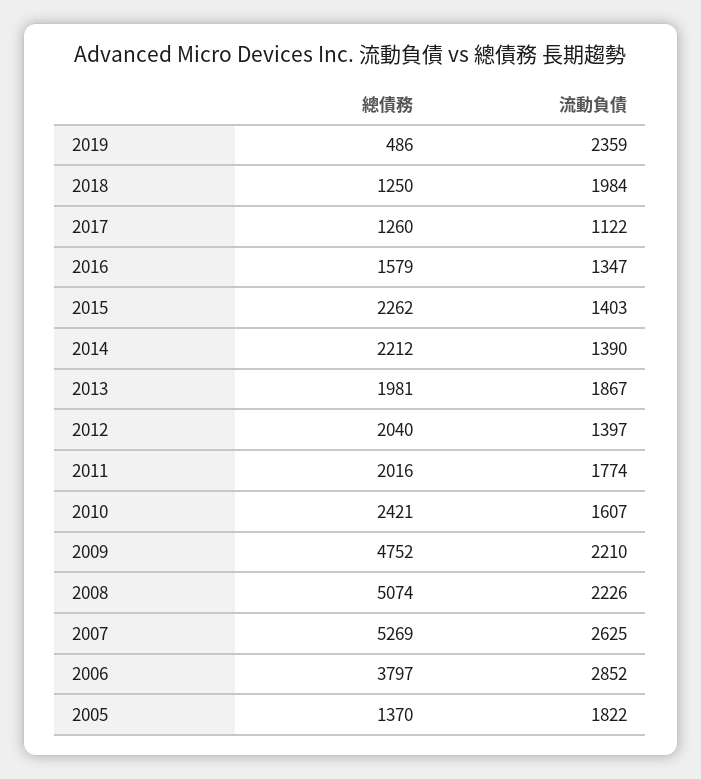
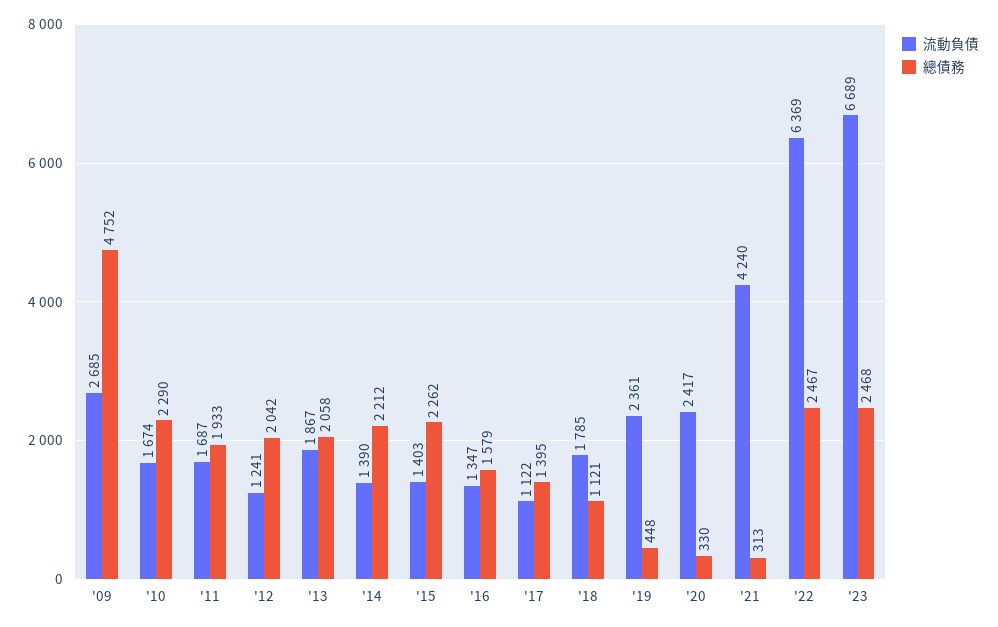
總債務, 2019: 486 -> 448
流動負債, 2019: 2359 -> 2361
總債務, 2018: 1250 -> 1121
流動負債, 2018: 1984 -> 1785
總債務, 2017: 1260 -> 1395
總債務, 2013: 1981 -> 2058
總債務, 2012: 2040 -> 2042
流動負債, 2012: 1397 -> 1241
總債務, 2011: 2016 -> 1933
流動負債, 2011: 1774 -> 1687
總債務, 2010: 2421 -> 2290
流動負債, 2010: 1607 -> 1674
流動負債, 2009: 2210 -> 2685
總債務, 2008: 5074 -> none
流動負債, 2008: 2226 -> none
總債務, 2007: 5269 -> none
流動負債, 2007: 2625 -> none
總債務, 2006: 3797 -> none
流動負債, 2006: 2852 -> none
總債務, 2005: 1370 -> none
流動負債, 2005: 1822 -> none
流動負債, '20: none -> 2417
總債務, '20: none -> 330
流動負債, '21: none -> 4240
總債務, '21: none -> 313
流動負債, '22: none -> 6369
總債務, '22: none -> 2467
流動負債, '23: none -> 6689
總債務, '23: none -> 2468

